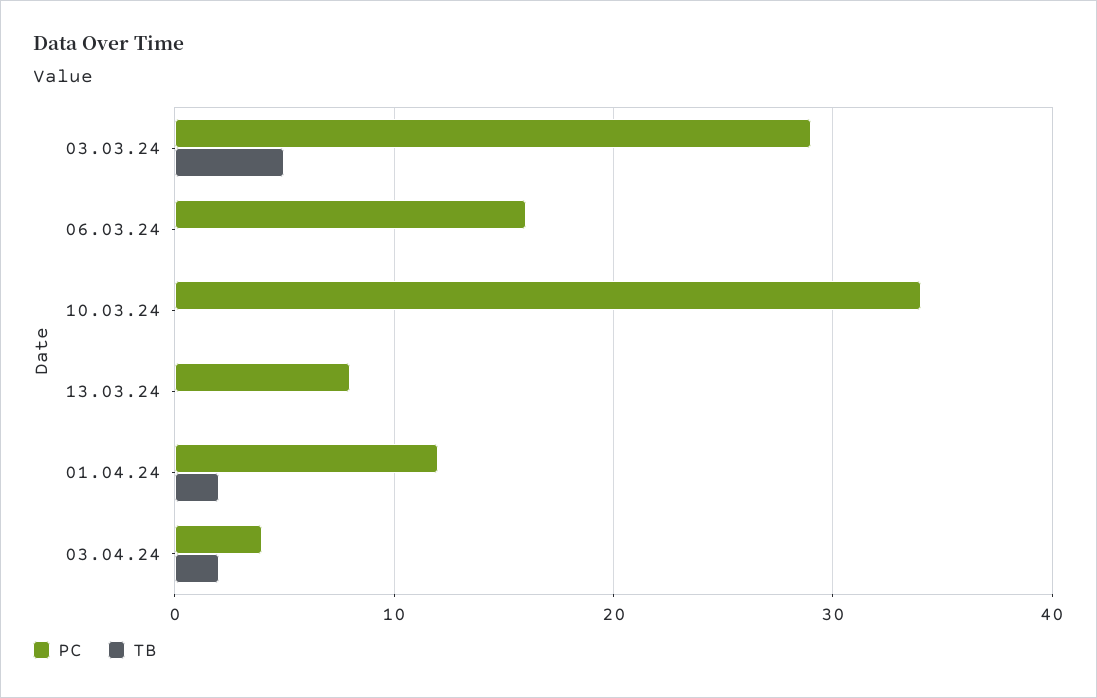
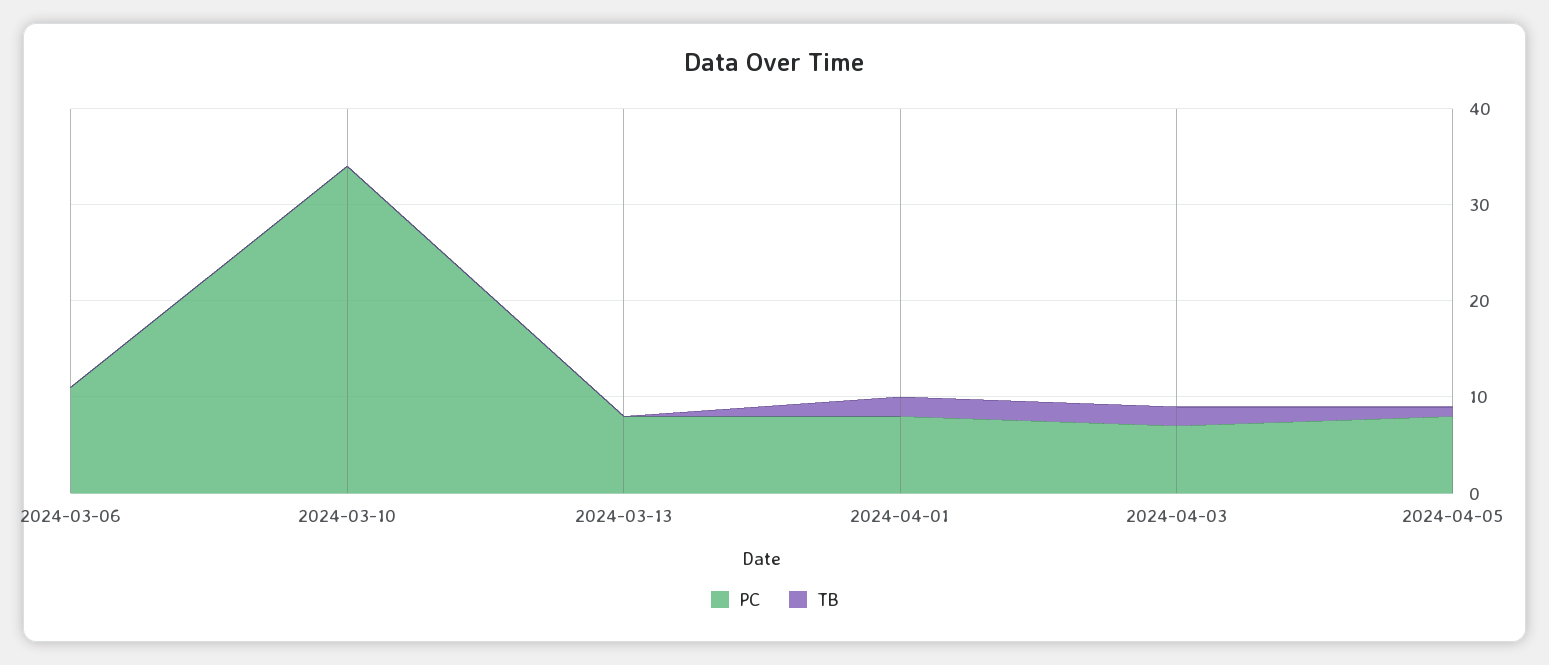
PC, 03.03.24: 29 -> none
TB, 03.03.24: 5 -> none
PC, 06.03.24: 16 -> 11
PC, 01.04.24: 12 -> 8
PC, 03.04.24: 4 -> 7
PC, 2024-04-05: none -> 8
TB, 2024-04-05: none -> 1

